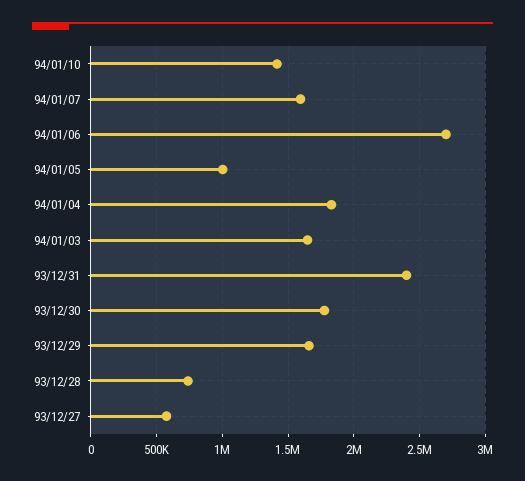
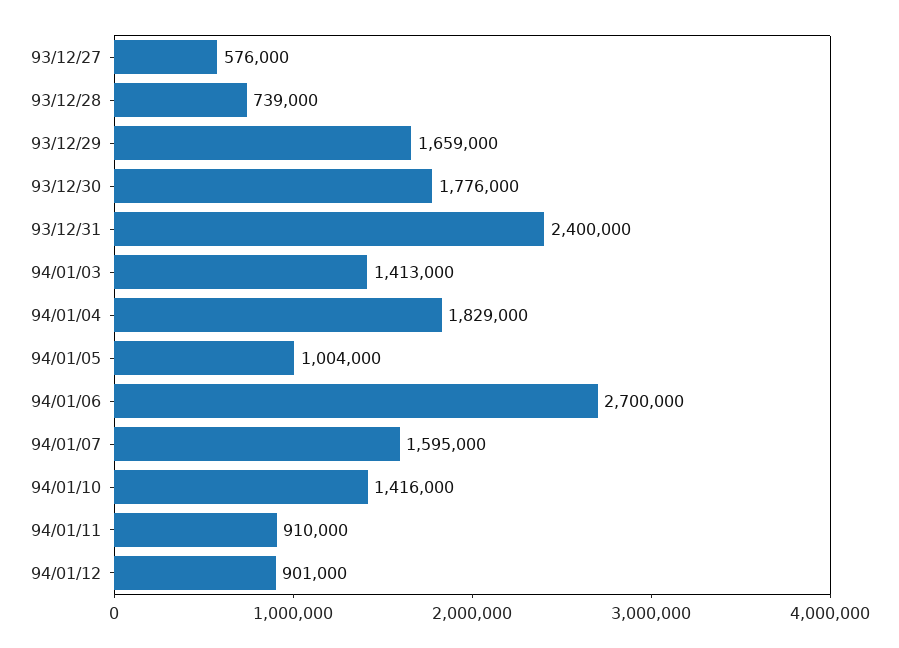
94/01/03: 1650000 -> 1413000
94/01/11: none -> 910000
94/01/12: none -> 901000

